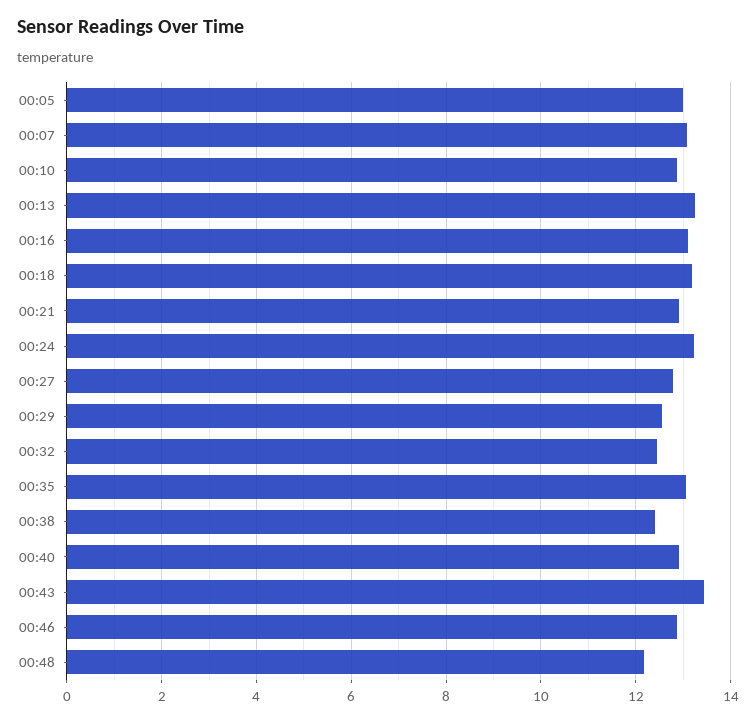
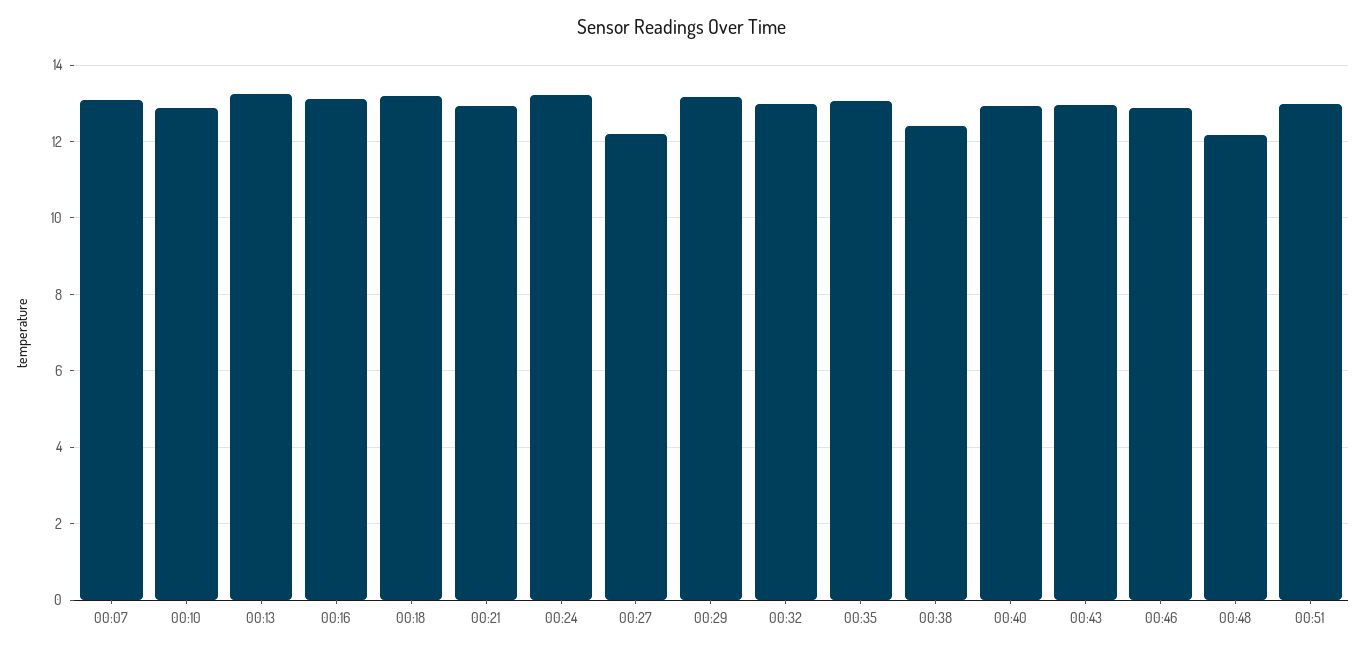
00:05: 13 -> none
00:27: 12.8 -> 12.2
00:29: 12.6 -> 13.2
00:32: 12.4 -> 13
00:43: 13.4 -> 13
00:51: none -> 13

